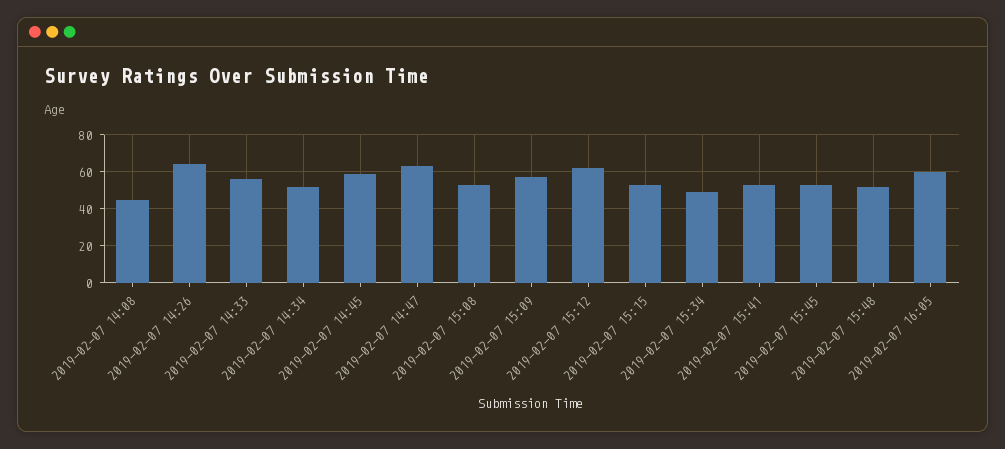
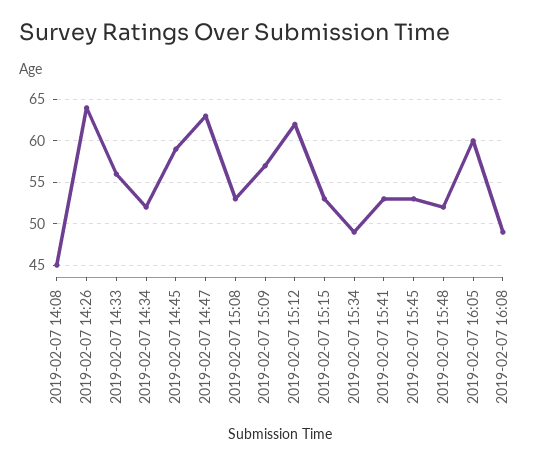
2019-02-07 16:08: none -> 49

